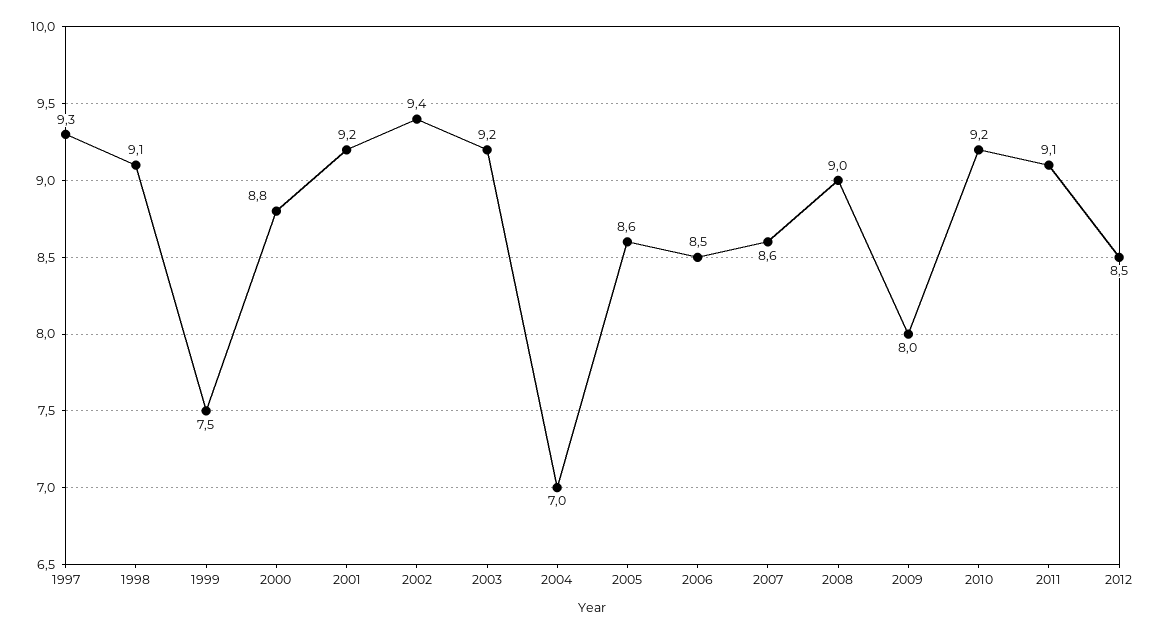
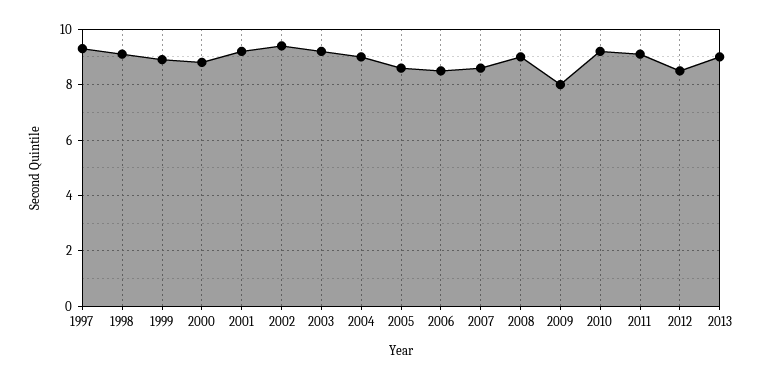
1999: 7.5 -> 9
2004: 7 -> 9
2013: none -> 9

